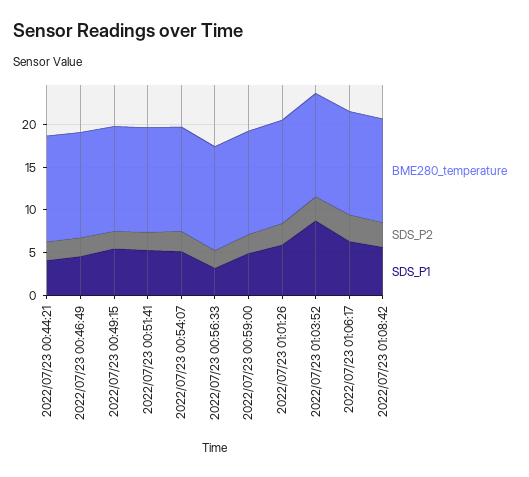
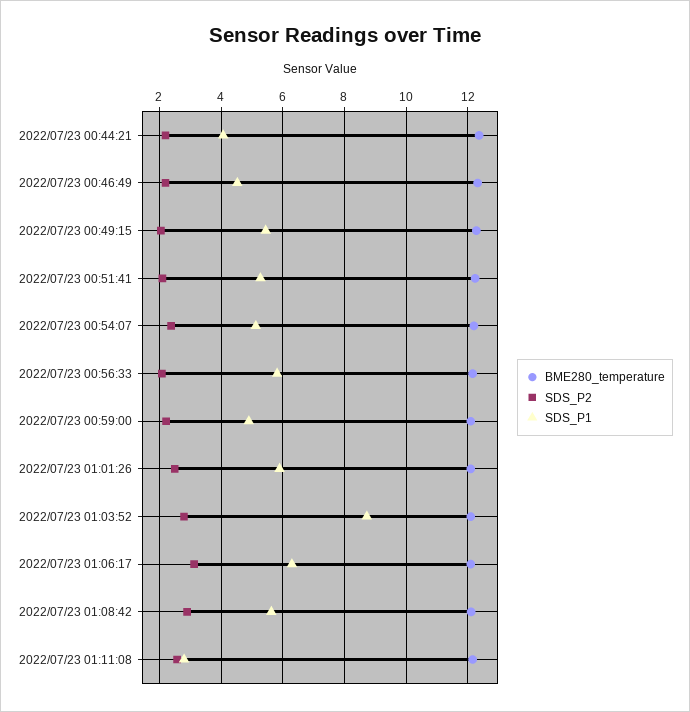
SDS_P1, 2022/07/23 00:56:33: 3 -> 5.8
BME280_temperature, 2022/07/23 01:11:08: none -> 12.2
SDS_P2, 2022/07/23 01:11:08: none -> 2.6
SDS_P1, 2022/07/23 01:11:08: none -> 2.8

